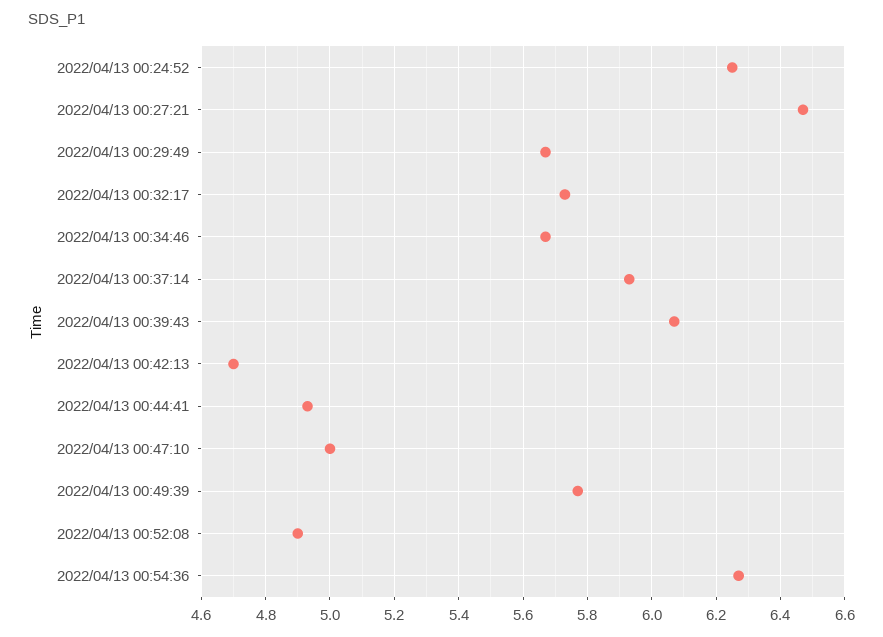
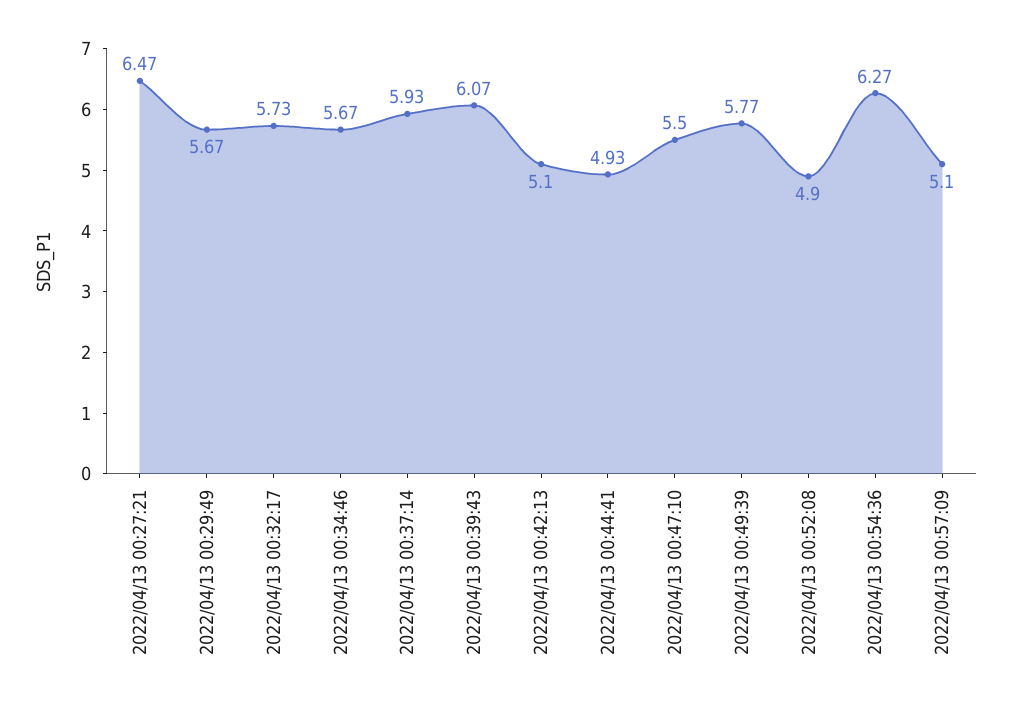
2022/04/13 00:24:52: 6.25 -> none
2022/04/13 00:42:13: 4.7 -> 5.1
2022/04/13 00:47:10: 5 -> 5.5
2022/04/13 00:57:09: none -> 5.1

